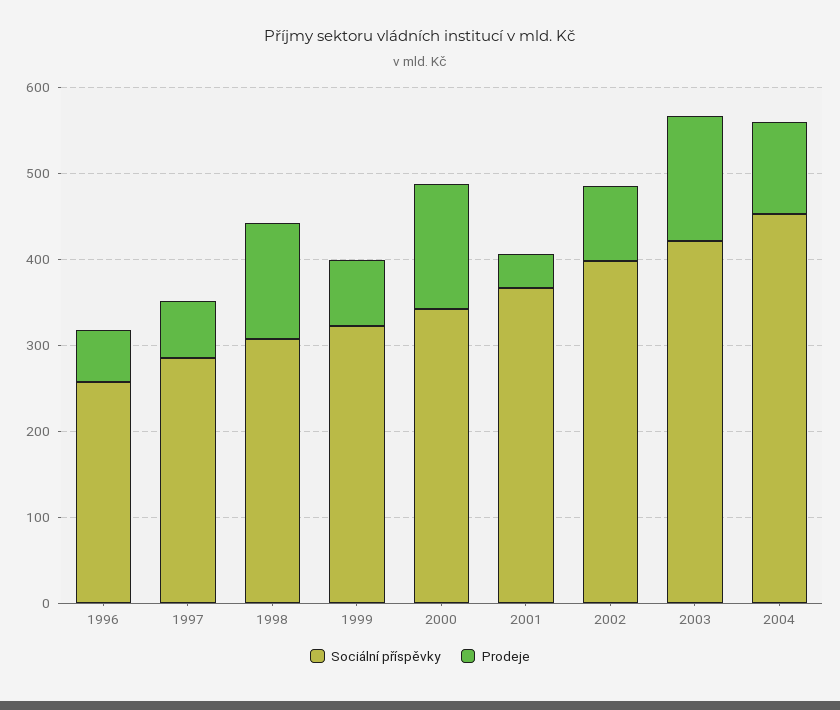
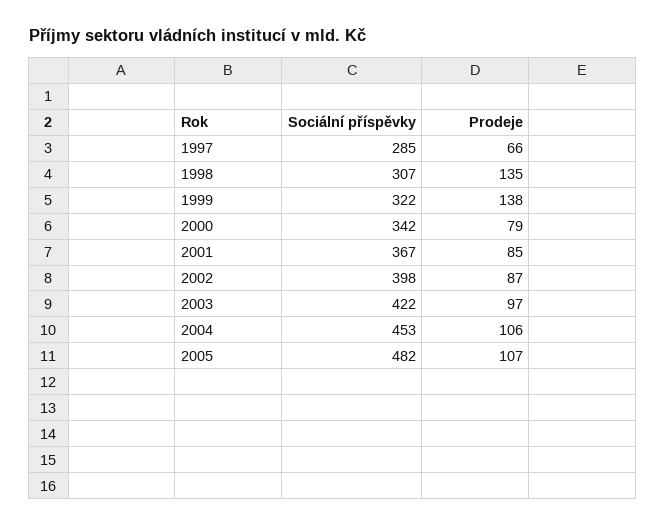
Sociální příspěvky, 1996: 260 -> none
Prodeje, 1996: 60 -> none
Prodeje, 1999: 80 -> 138
Prodeje, 2000: 140 -> 79
Prodeje, 2001: 40 -> 85
Prodeje, 2003: 140 -> 97
Sociální příspěvky, 2005: none -> 482
Prodeje, 2005: none -> 107

